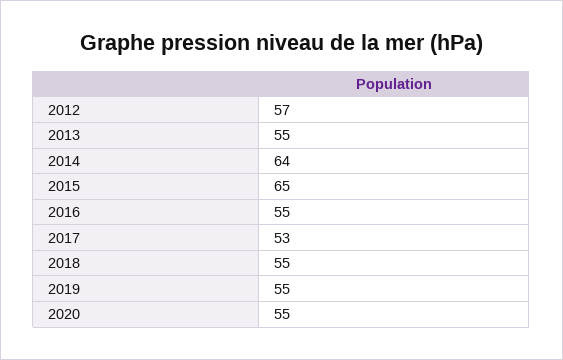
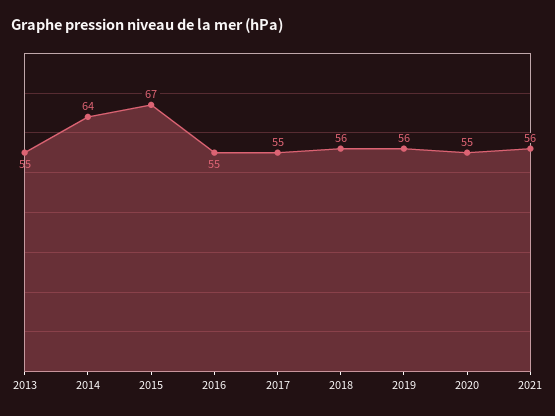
2012: 57 -> none
2015: 65 -> 67
2017: 53 -> 55
2018: 55 -> 56
2019: 55 -> 56
2021: none -> 56

